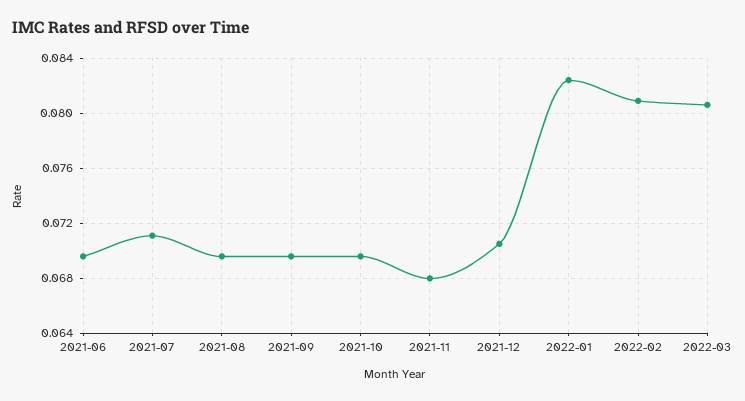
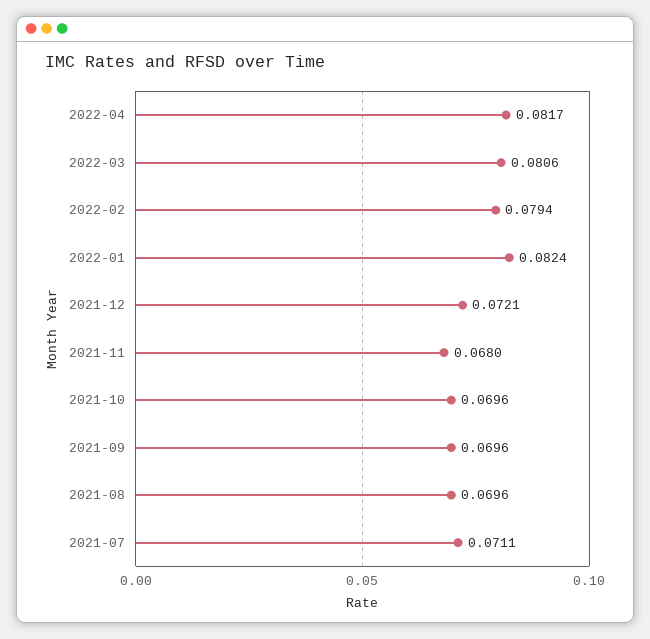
2021-06: 0.0695 -> none
2021-12: 0.0705 -> 0.0721
2022-02: 0.081 -> 0.0794
2022-04: none -> 0.0817

